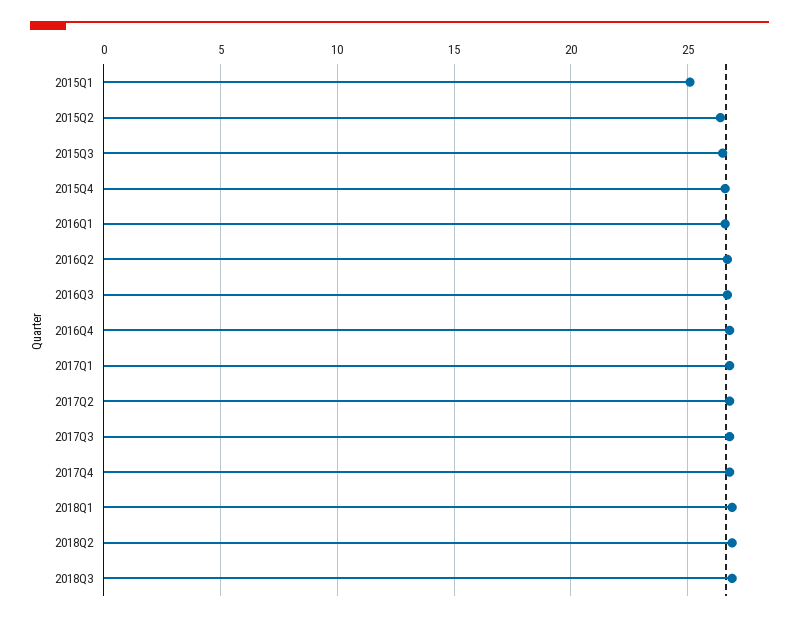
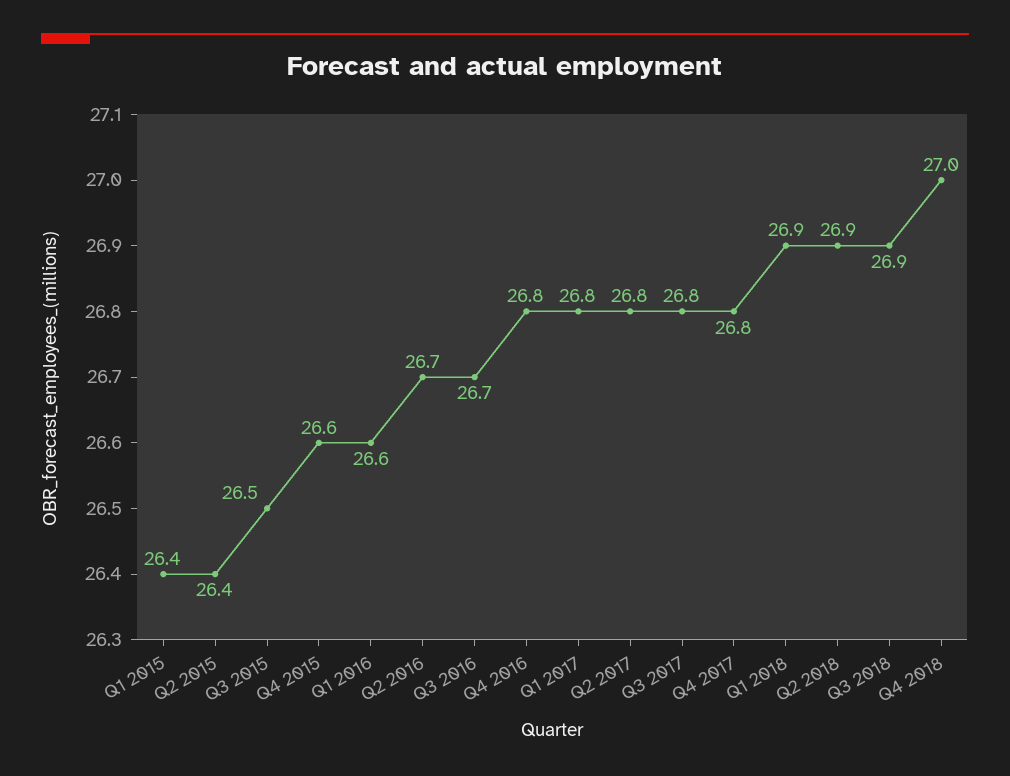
2015Q1: 25 -> 26.4
Q4 2018: none -> 27

